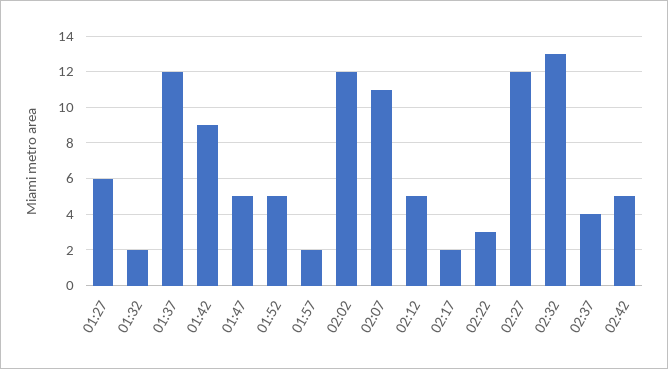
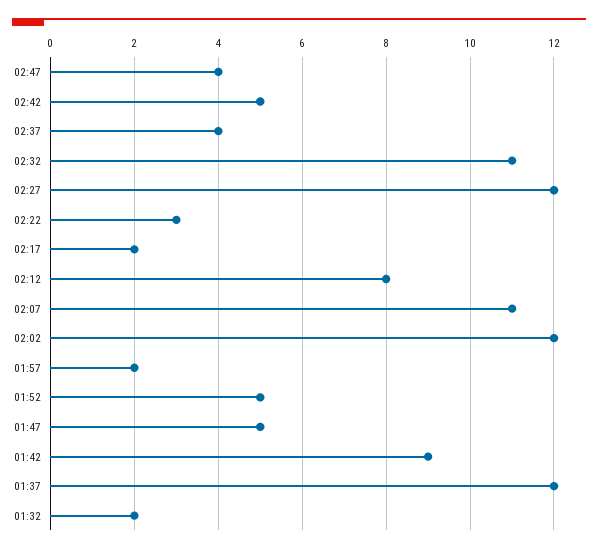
01:27: 6 -> none
02:12: 5 -> 8
02:32: 13 -> 11
02:47: none -> 4

